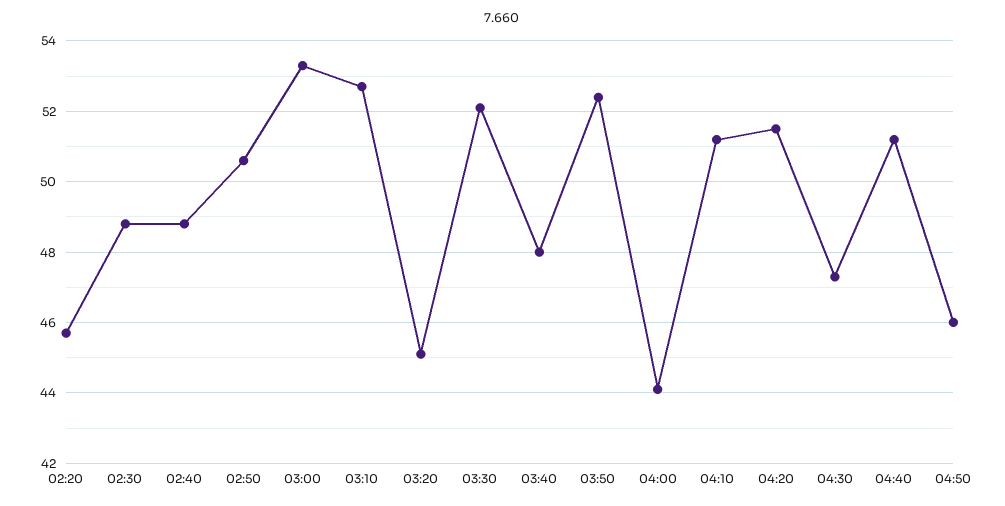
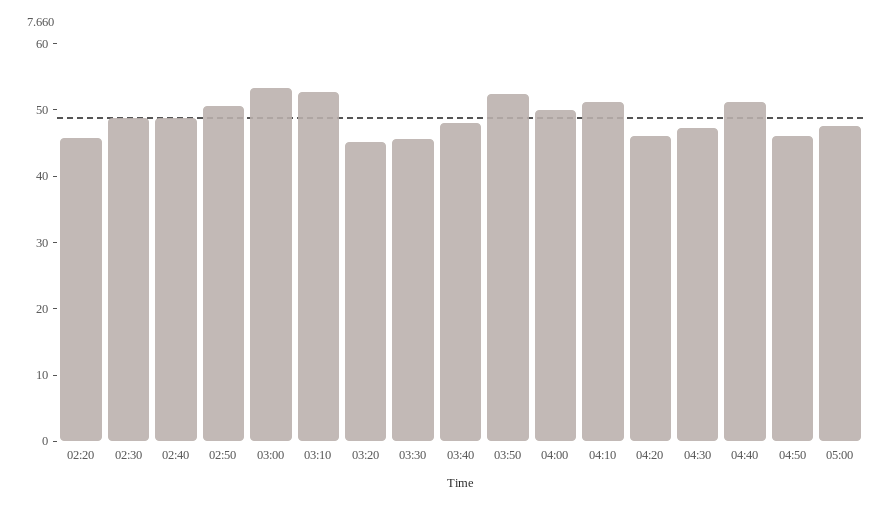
03:30: 52 -> 46
04:00: 44 -> 50
04:20: 51.5 -> 46
05:00: none -> 48

